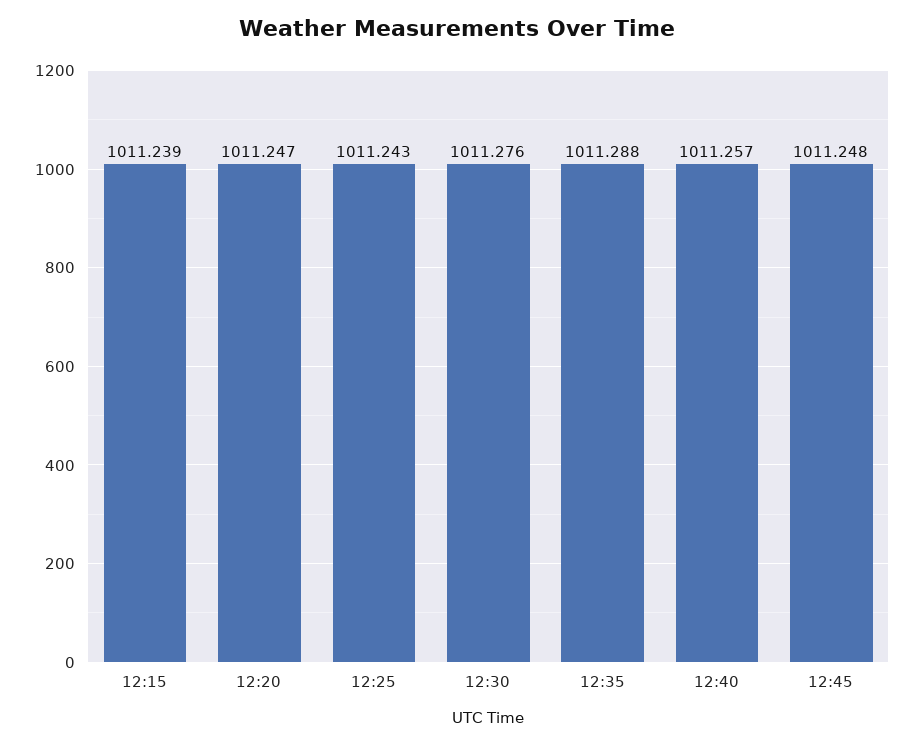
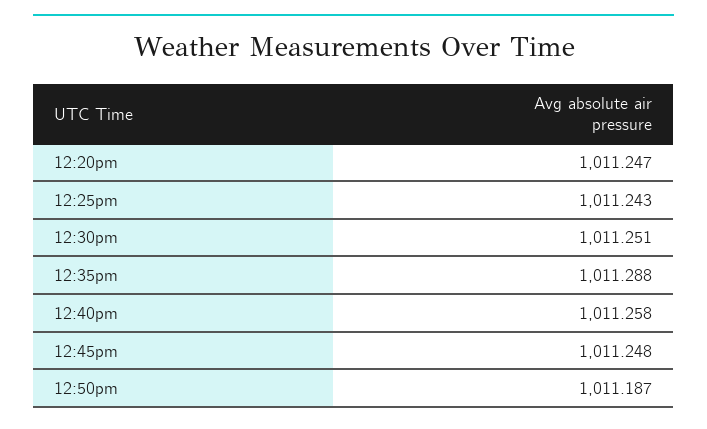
12:15: 1011.239 -> none
12:30: 1011.276 -> 1011.251
12:40: 1011.257 -> 1011.258
12:50pm: none -> 1011.187

